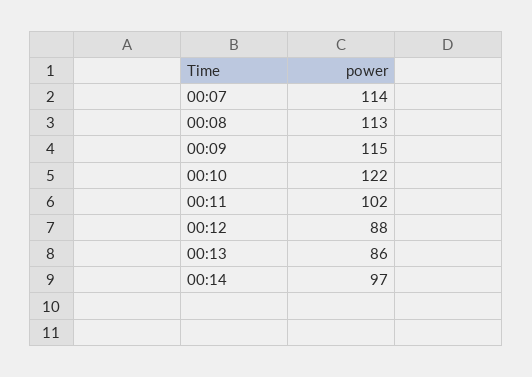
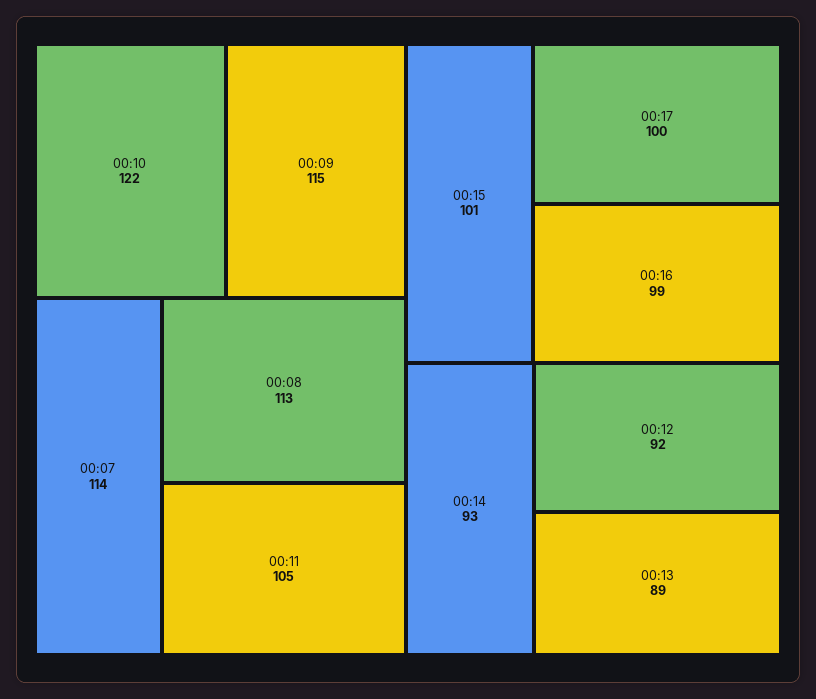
00:11: 102 -> 105
00:12: 88 -> 92
00:13: 86 -> 89
00:14: 97 -> 93
00:15: none -> 101
00:17: none -> 100
00:16: none -> 99

